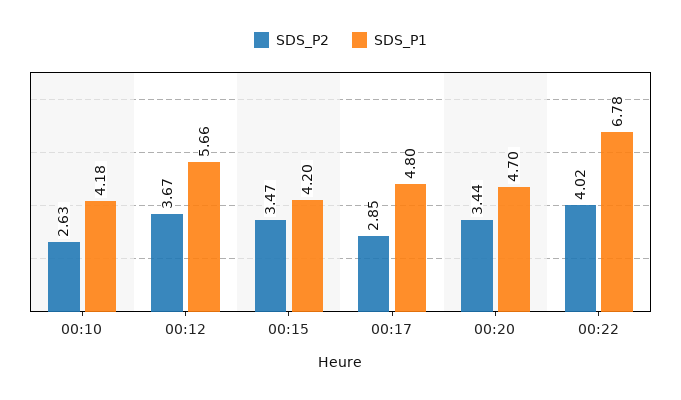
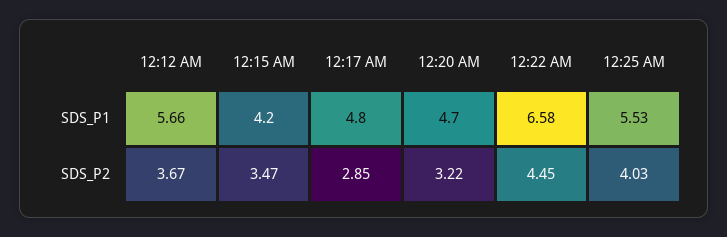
SDS_P2, 00:10: 2.63 -> none
SDS_P1, 00:10: 4.18 -> none
SDS_P2, 00:20: 3.44 -> 3.22
SDS_P2, 00:22: 4.02 -> 4.45
SDS_P1, 00:22: 6.78 -> 6.58
SDS_P1, 12:25 AM: none -> 5.53
SDS_P2, 12:25 AM: none -> 4.03

